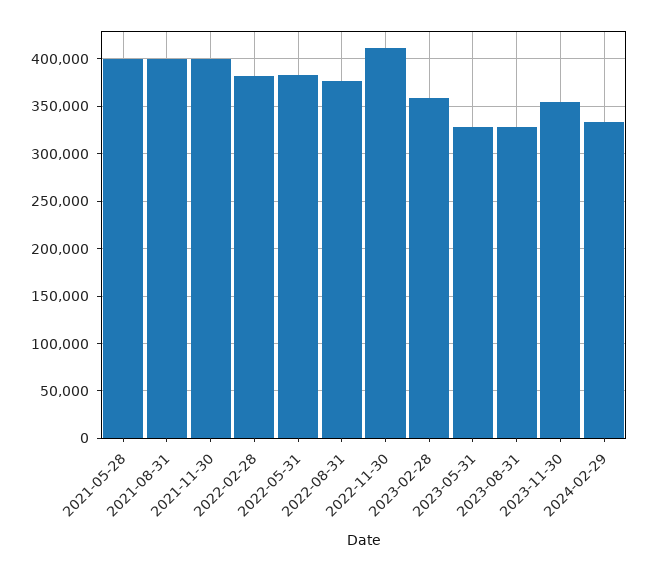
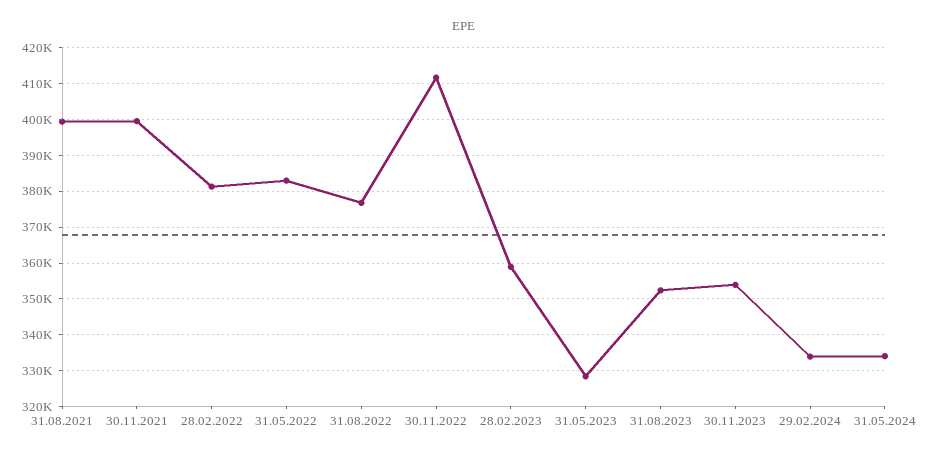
2021-05-28: 400000 -> none
2023-08-31: 330000 -> 352000
31.05.2024: none -> 334000

